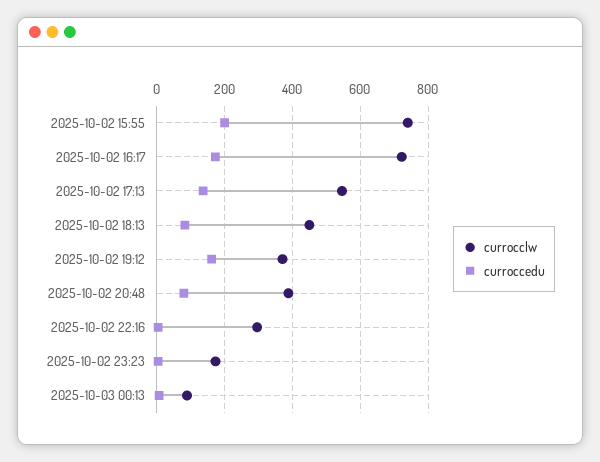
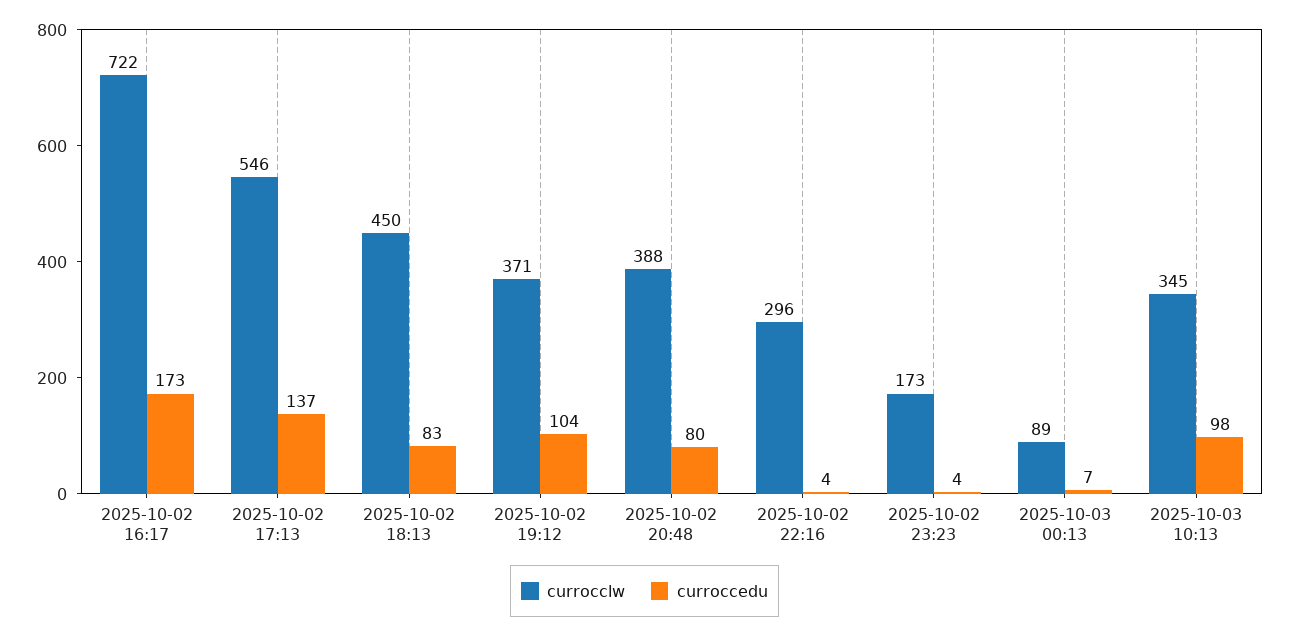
currocclw, 2025-10-02 15:55: 740 -> none
curroccedu, 2025-10-02 15:55: 200 -> none
curroccedu, 2025-10-02 19:12: 160 -> 104
currocclw, 2025-10-03 10:13: none -> 345
curroccedu, 2025-10-03 10:13: none -> 98

